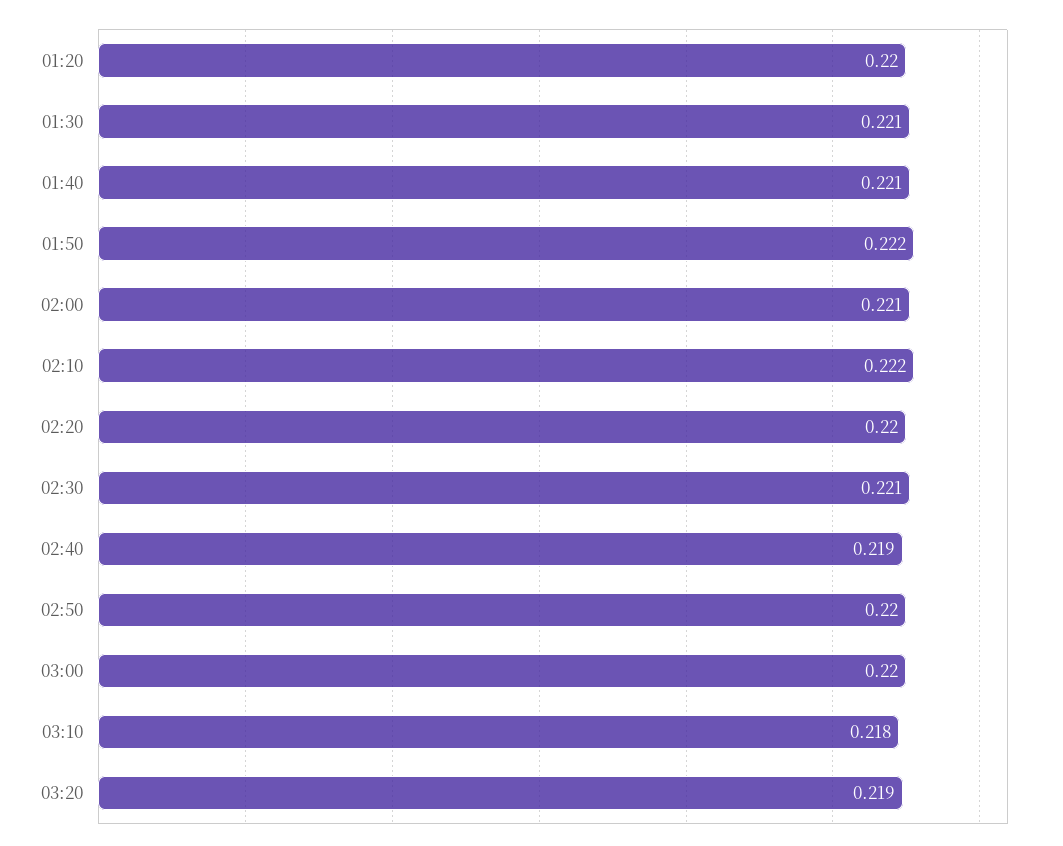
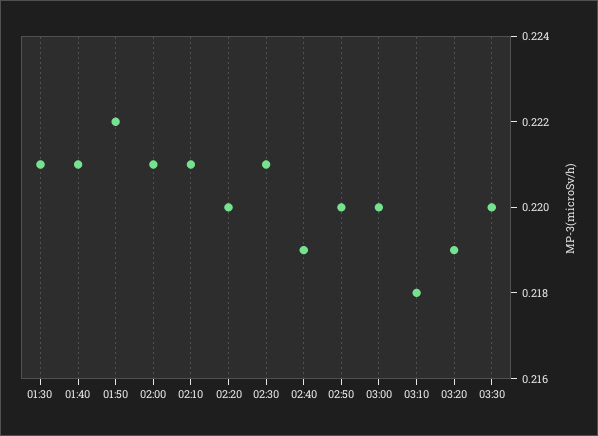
01:20: 0.22 -> none
02:10: 0.222 -> 0.221
03:30: none -> 0.22

